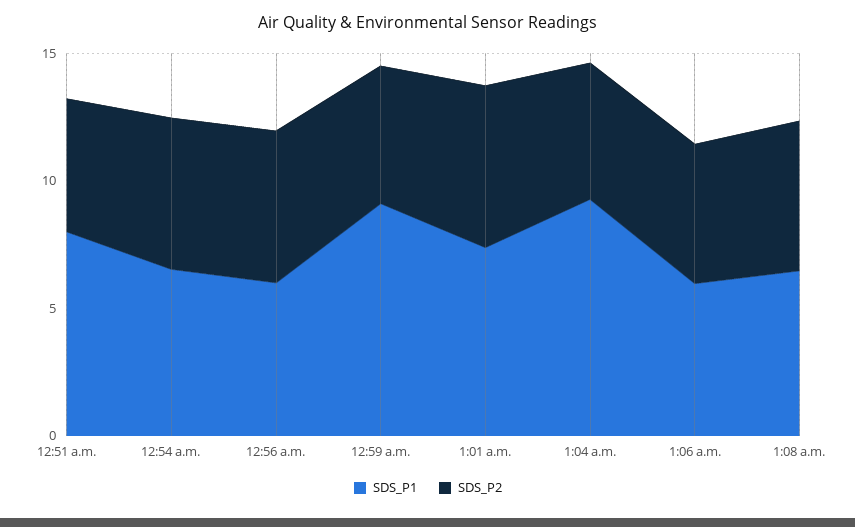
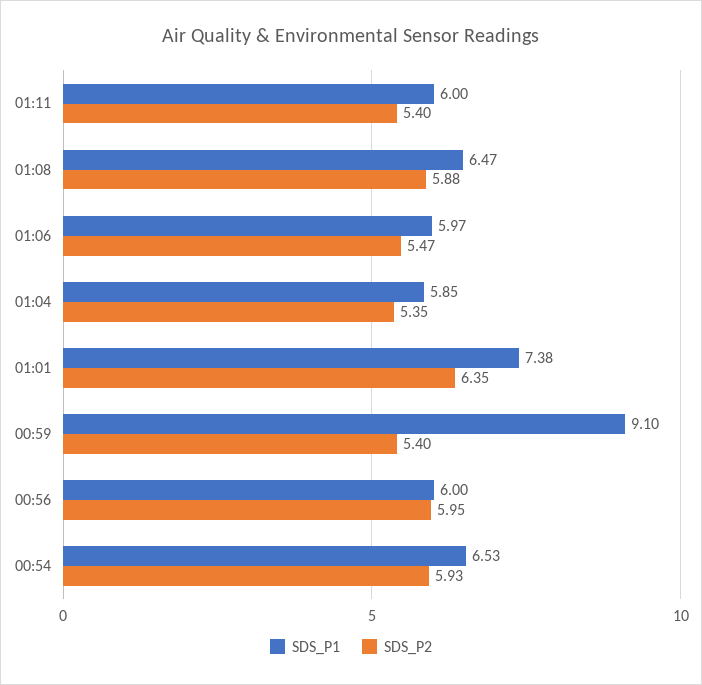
SDS_P1, 12:51 a.m.: 8 -> none
SDS_P2, 12:51 a.m.: 5 -> none
SDS_P1, 1:04 a.m.: 9 -> 5.85
SDS_P1, 01:11: none -> 6
SDS_P2, 01:11: none -> 5.4

